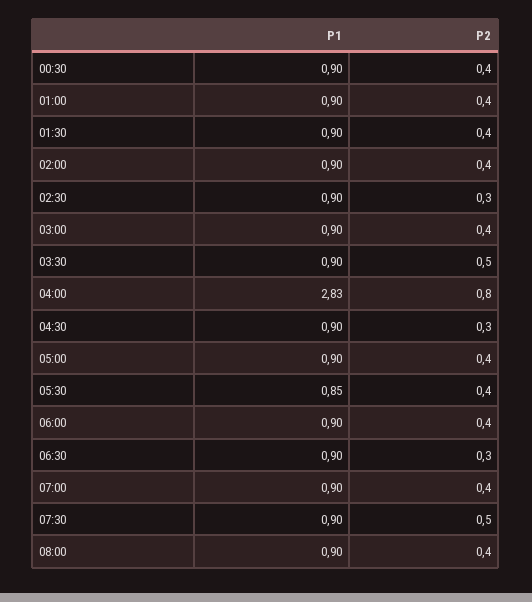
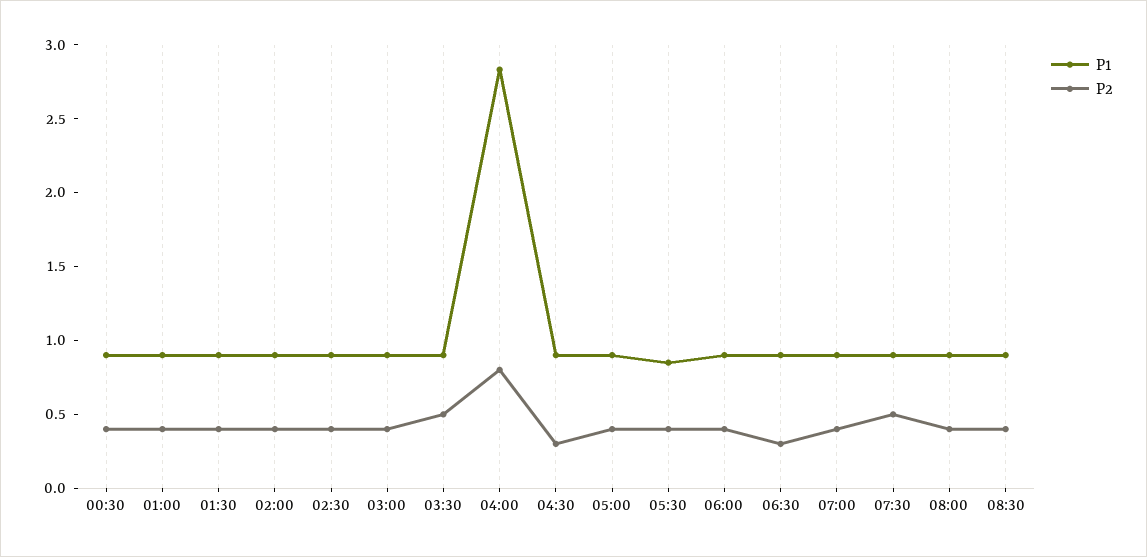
P2, 02:30: 0.3 -> 0.4
P1, 08:30: none -> 0.9
P2, 08:30: none -> 0.4

